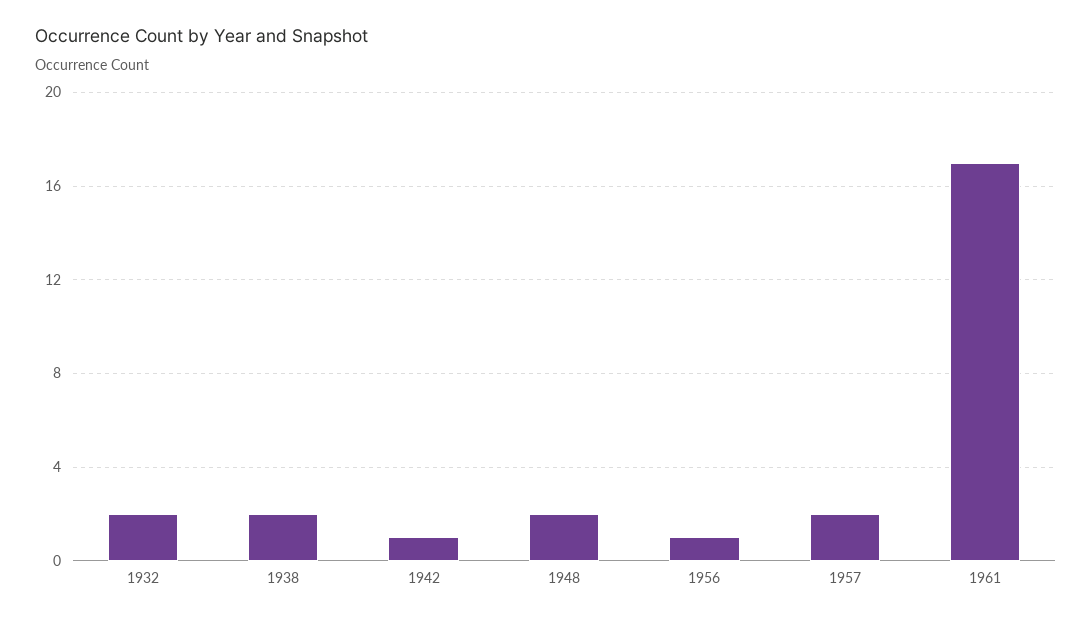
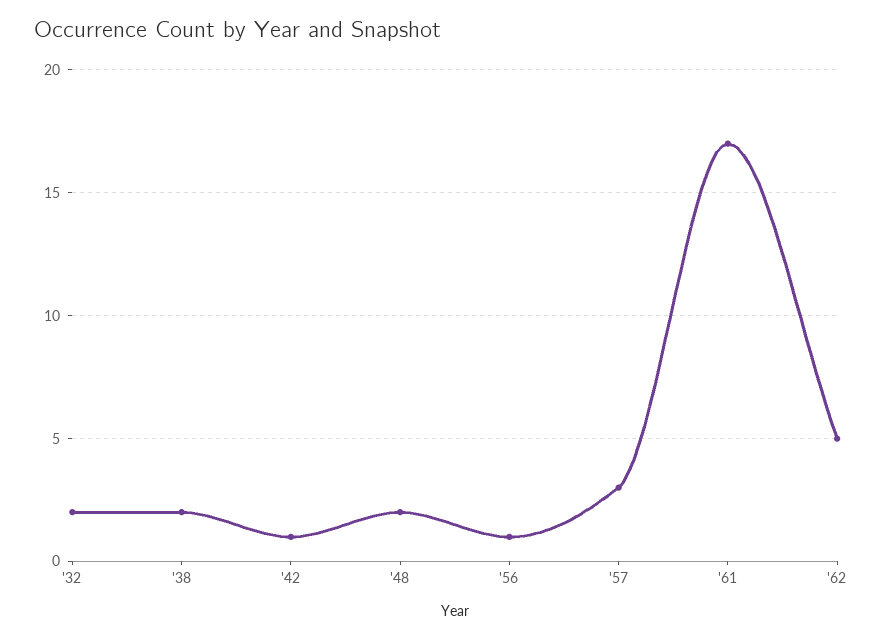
1957: 2 -> 3
'62: none -> 5

